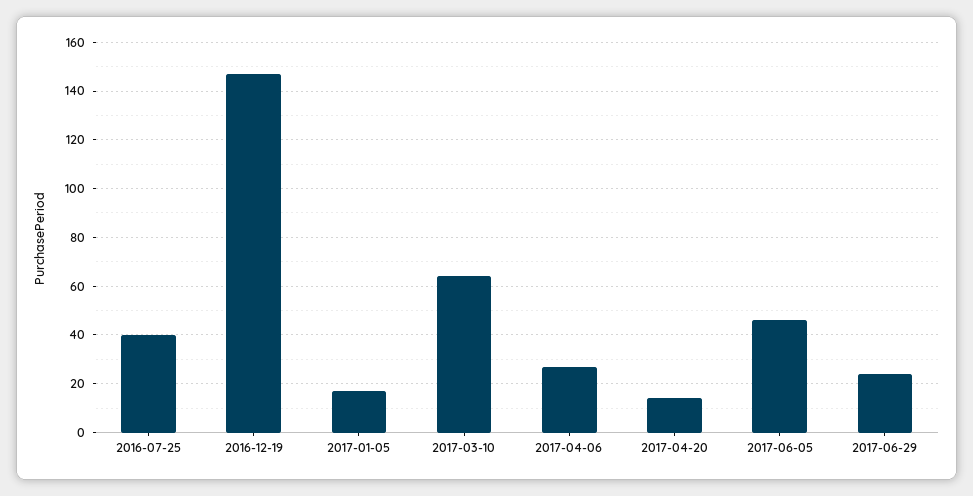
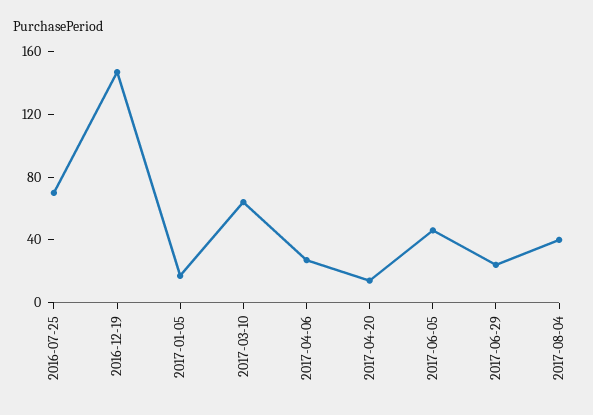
2016-07-25: 40 -> 70
2017-08-04: none -> 40

